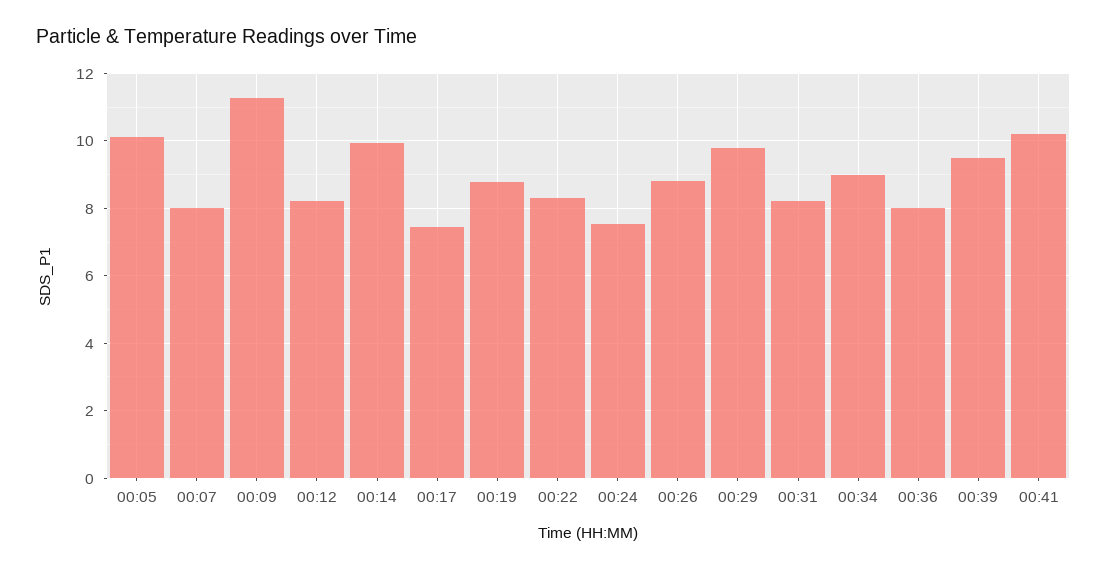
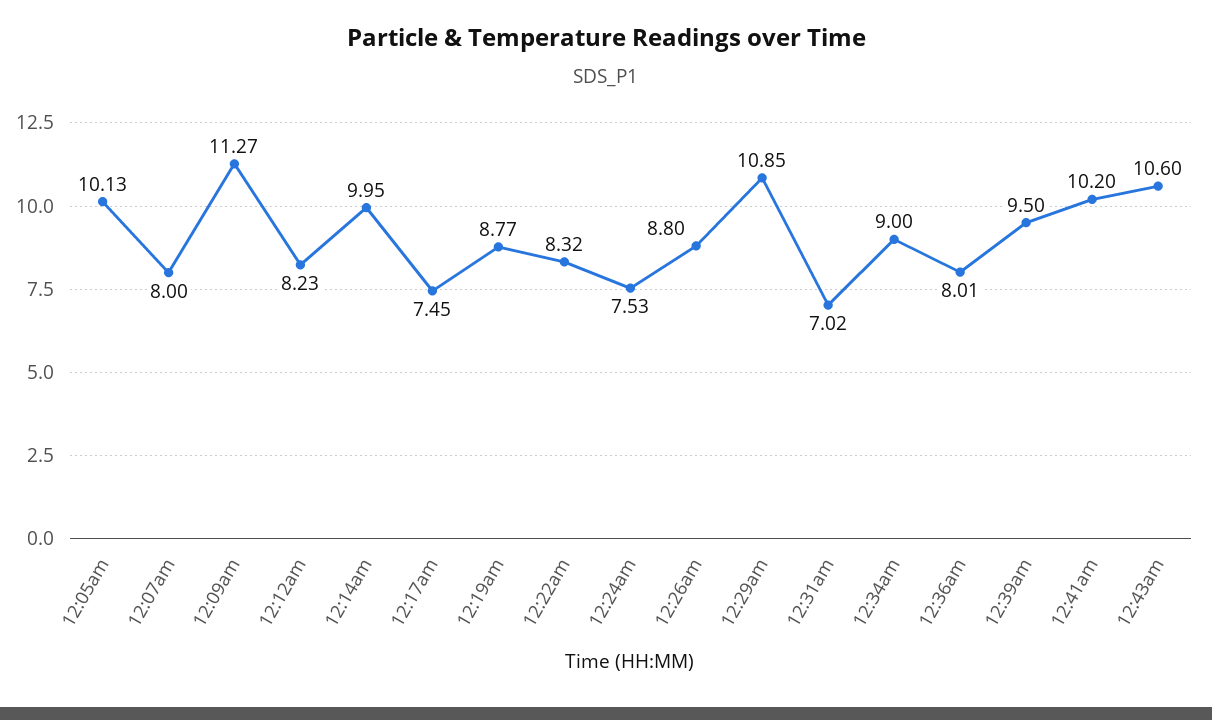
00:29: 9.8 -> 10.85
00:31: 8.2 -> 7.02
12:43am: none -> 10.6

